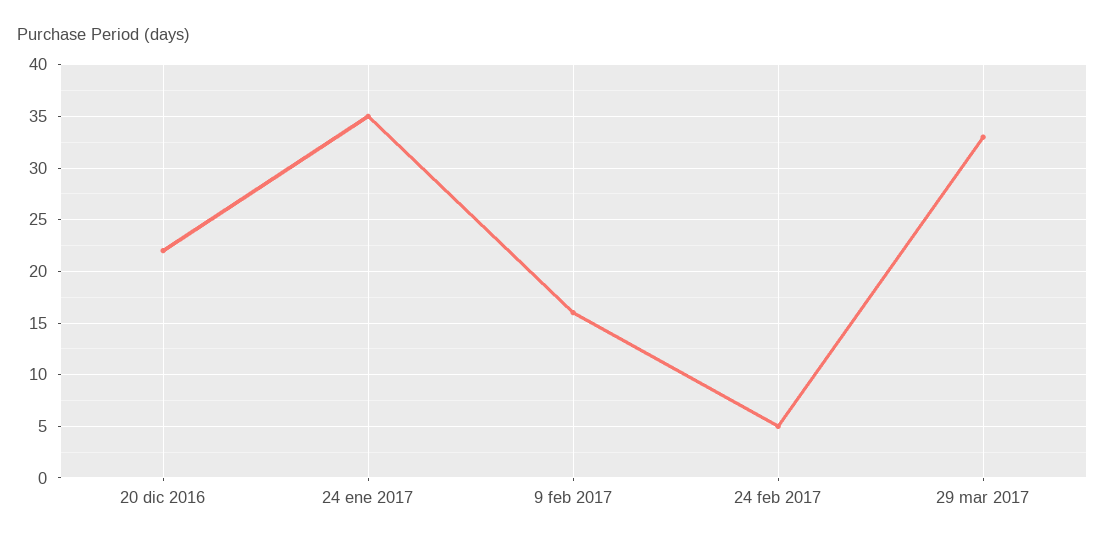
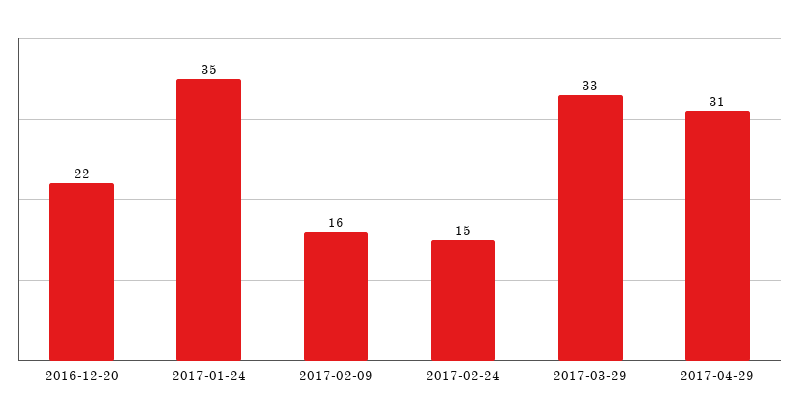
24 feb 2017: 5 -> 15
2017-04-29: none -> 31

